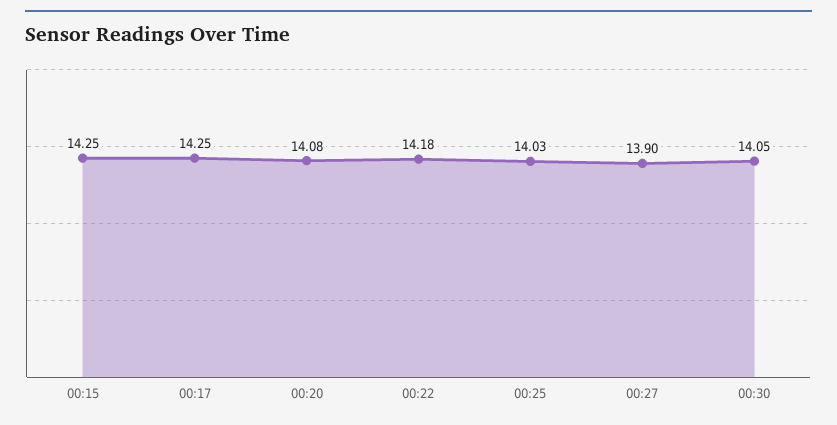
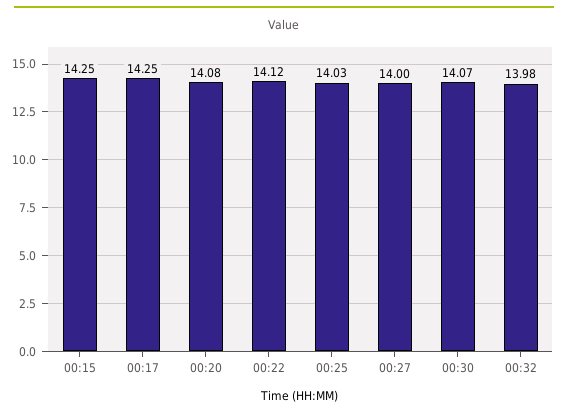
00:22: 14.18 -> 14.12
00:27: 13.9 -> 14
00:30: 14.05 -> 14.07
00:32: none -> 13.98

